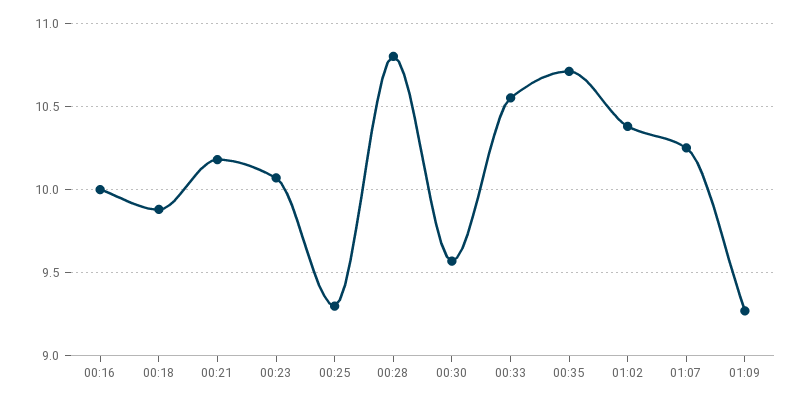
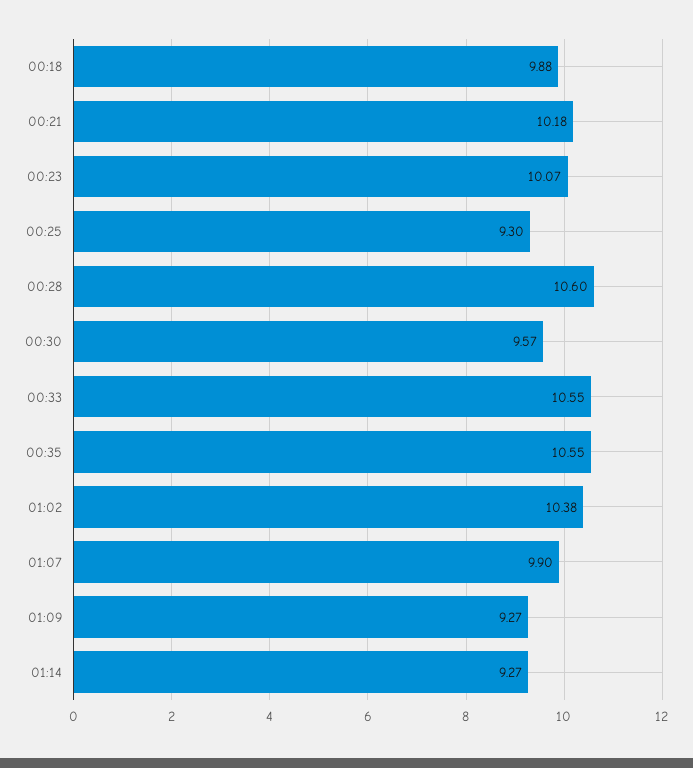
00:16: 10 -> none
00:28: 10.8 -> 10.6
00:35: 10.7 -> 10.55
01:07: 10.25 -> 9.9
01:14: none -> 9.27

